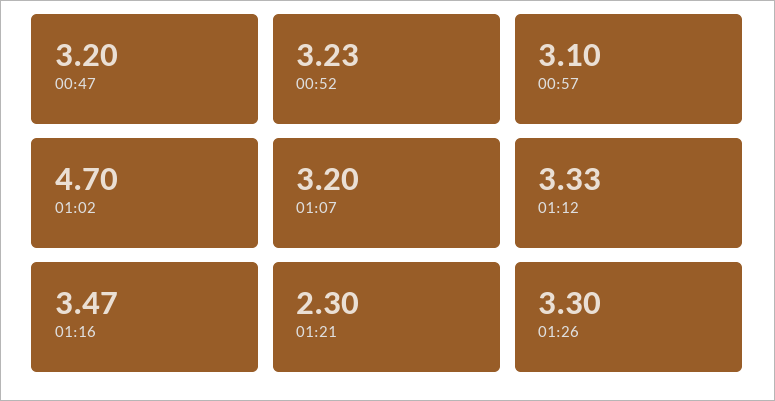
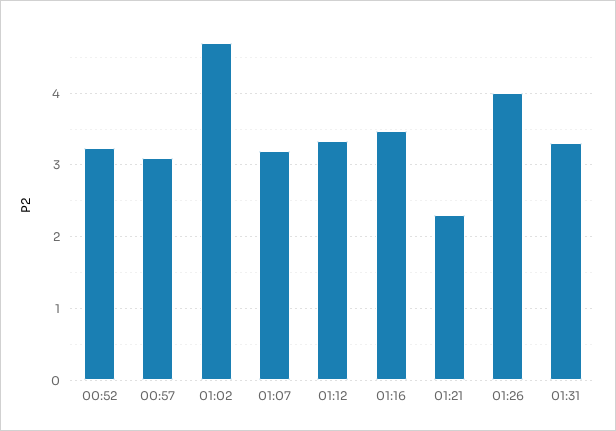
00:47: 3.2 -> none
01:26: 3.3 -> 4
01:31: none -> 3.3

